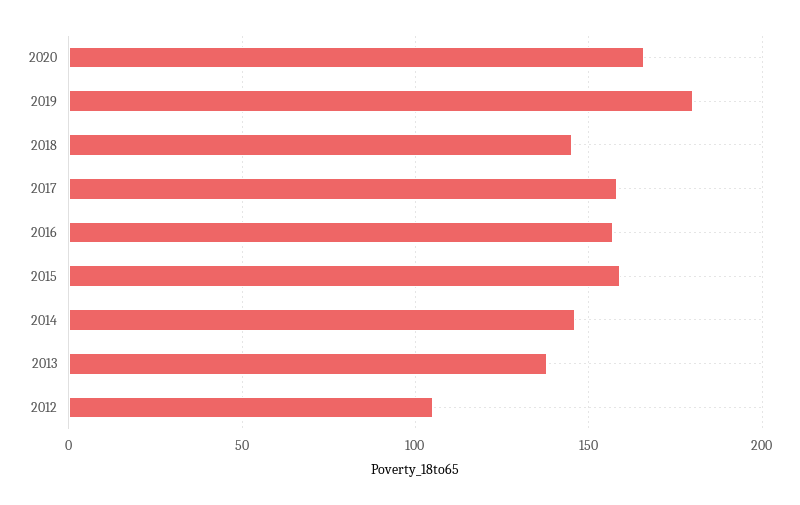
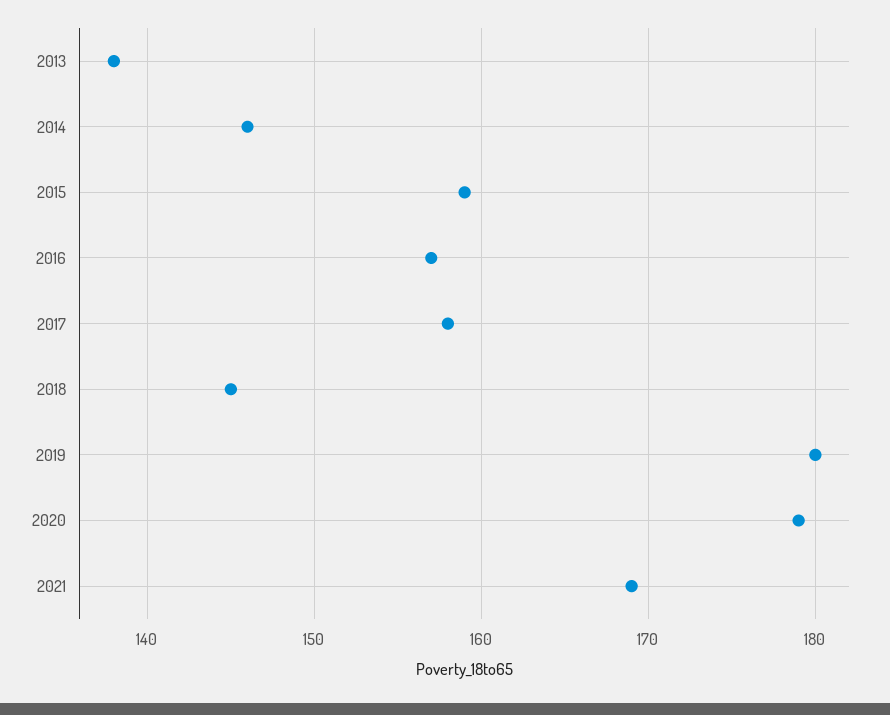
2020: 165 -> 179
2012: 105 -> none
2021: none -> 169

